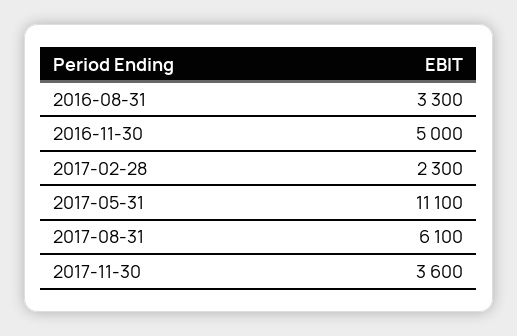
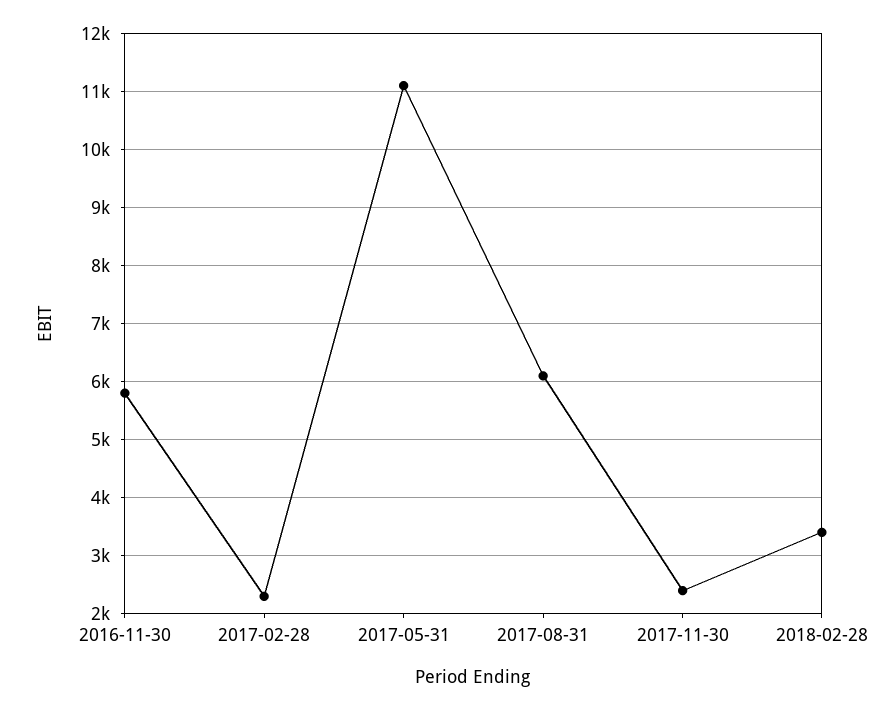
2016-08-31: 3300 -> none
2016-11-30: 5000 -> 5800
2017-11-30: 3600 -> 2400
2018-02-28: none -> 3400

